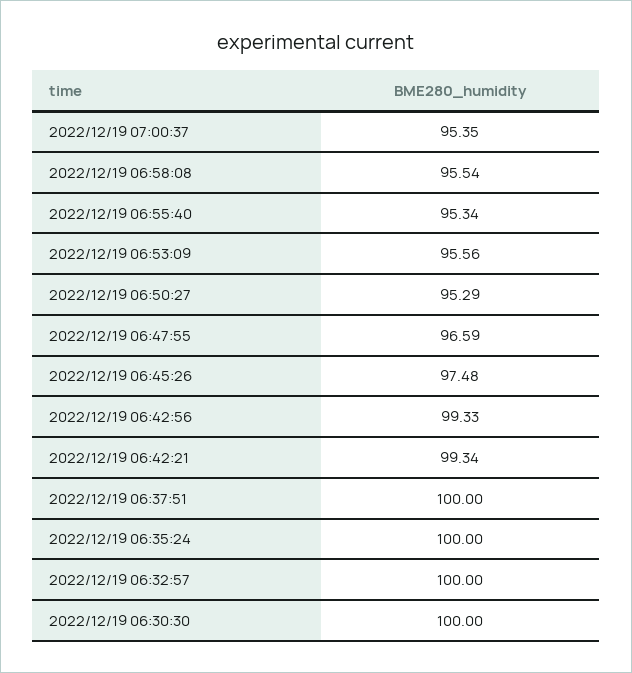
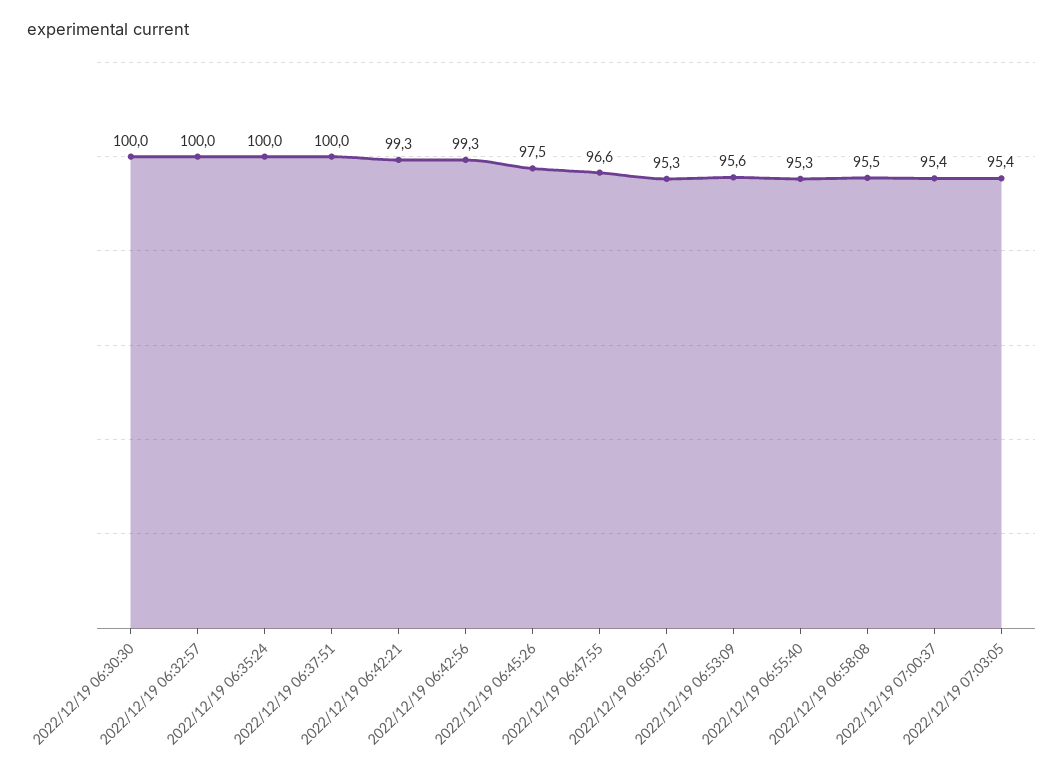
2022/12/19 07:03:05: none -> 95.4

